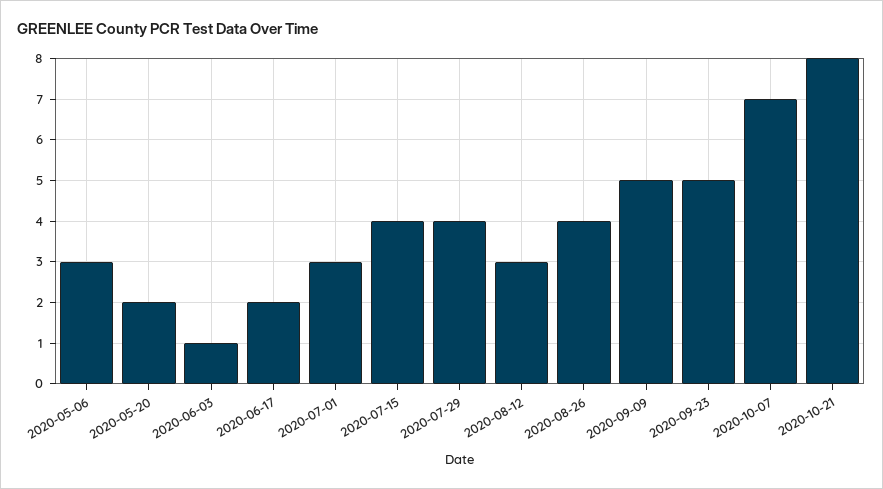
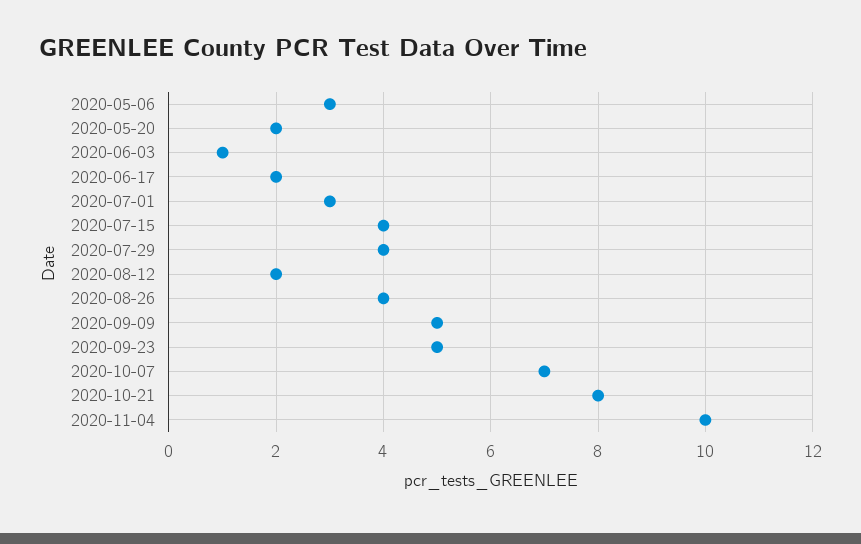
2020-08-12: 3 -> 2
2020-11-04: none -> 10

